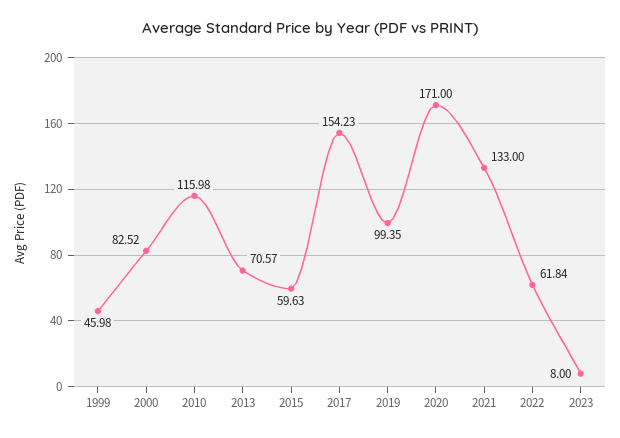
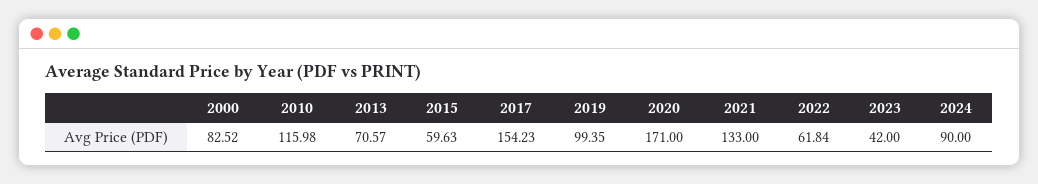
1999: 45.98 -> none
2023: 8 -> 42
2024: none -> 90

